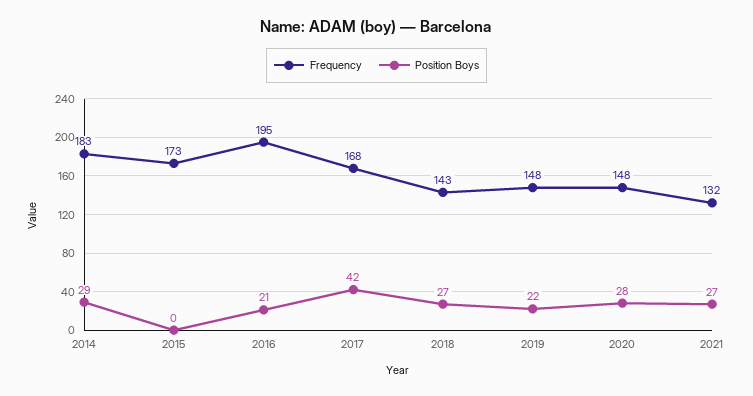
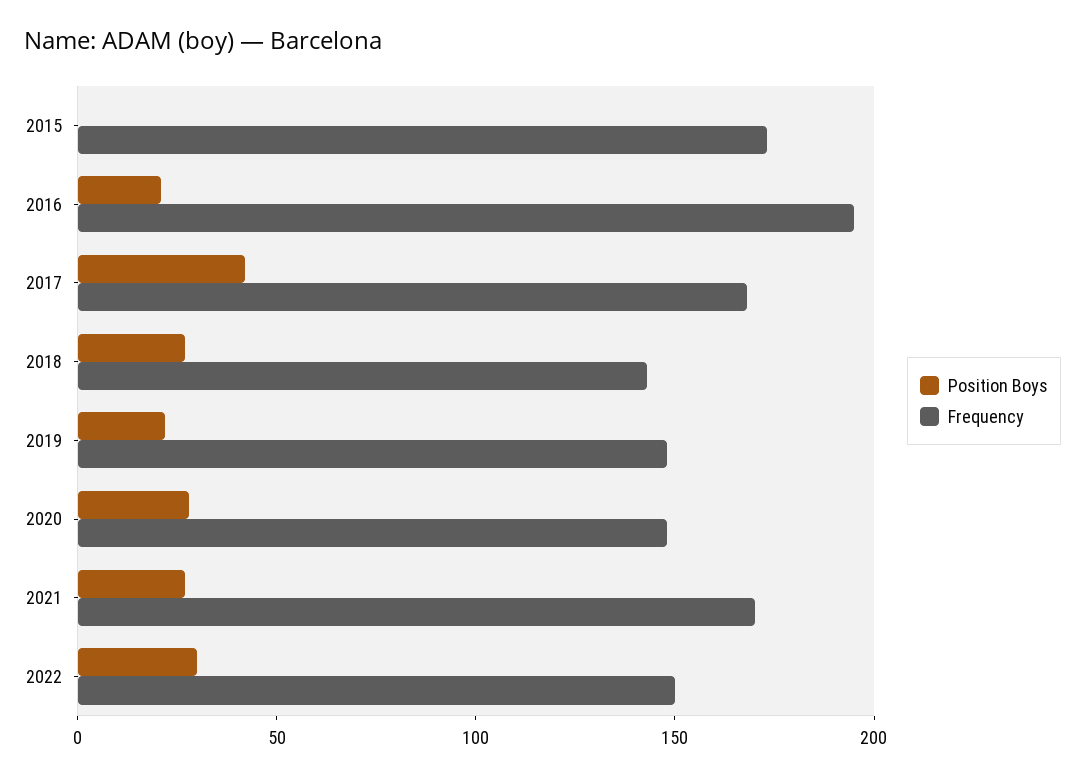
Frequency, 2014: 183 -> none
Position Boys, 2014: 29 -> none
Frequency, 2021: 132 -> 170
Position Boys, 2022: none -> 30
Frequency, 2022: none -> 150

